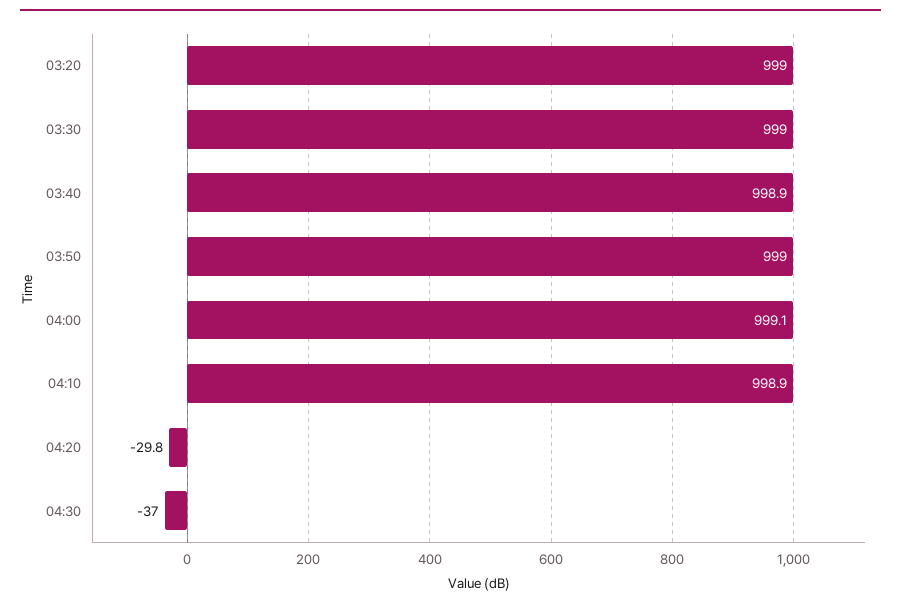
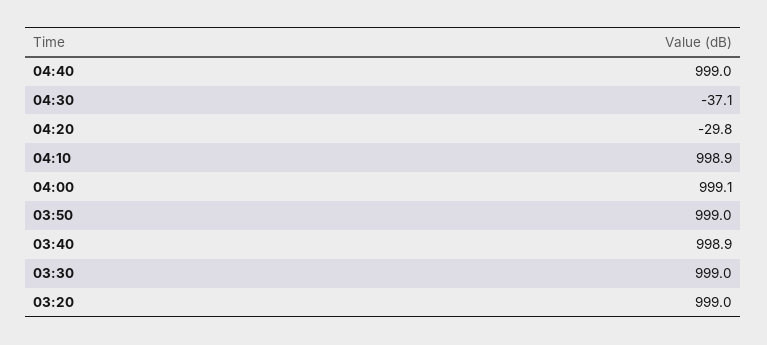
04:30: -37 -> -37.1
04:40: none -> 999

